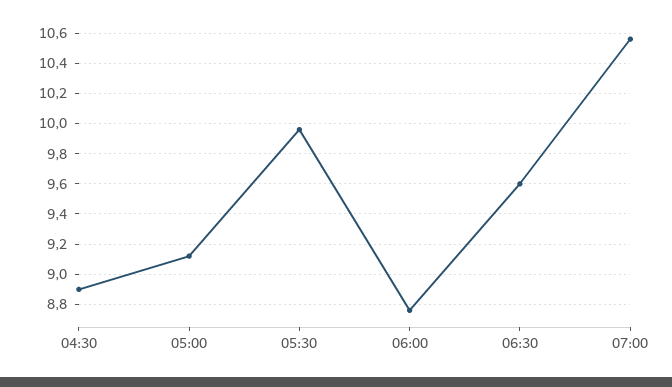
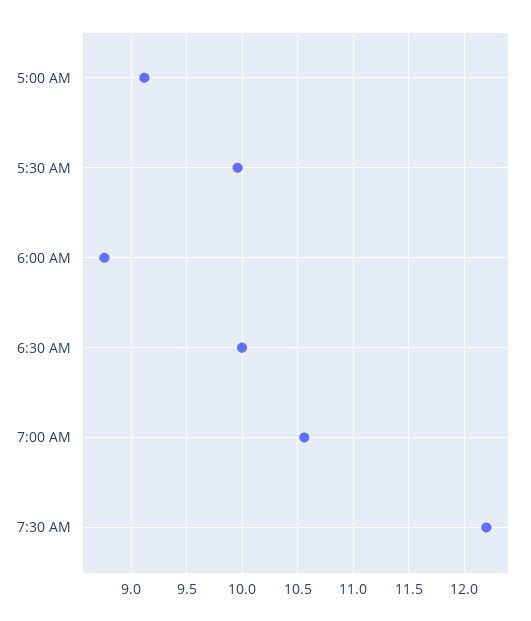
04:30: 8.9 -> none
06:30: 9.6 -> 10
7:30 AM: none -> 12.2

